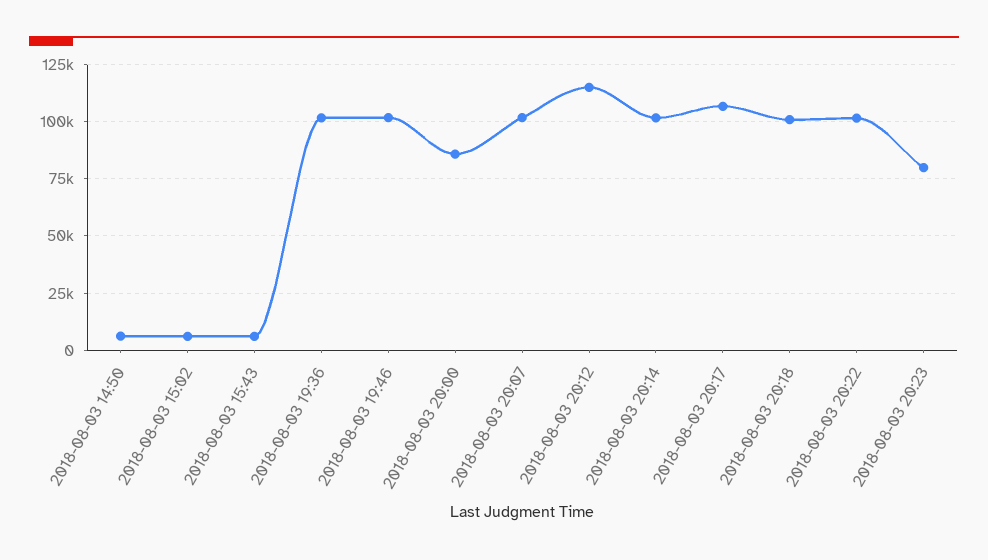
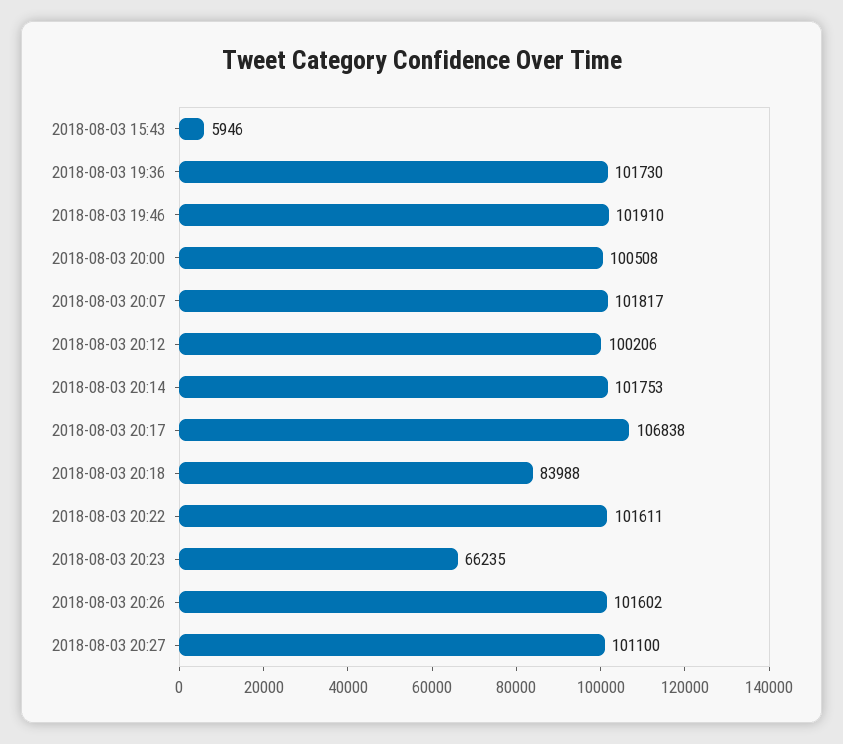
2018-08-03 14:50: 5000 -> none
2018-08-03 15:02: 5000 -> none
2018-08-03 20:00: 85000 -> 100508
2018-08-03 20:12: 115000 -> 100206
2018-08-03 20:18: 100000 -> 83988
2018-08-03 20:23: 80000 -> 66235
2018-08-03 20:26: none -> 101602
2018-08-03 20:27: none -> 101100

